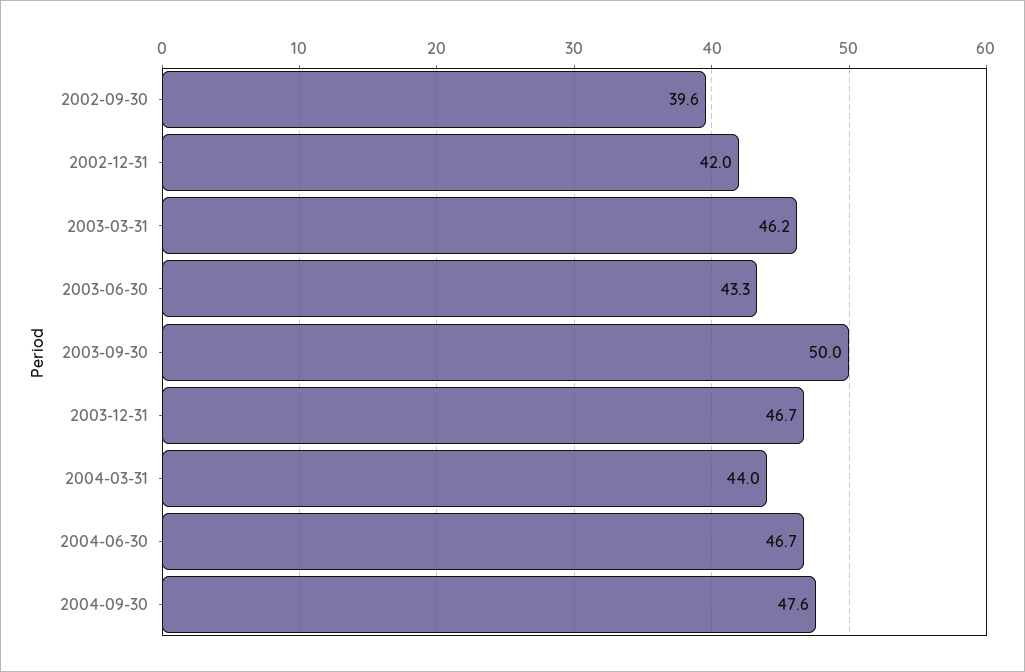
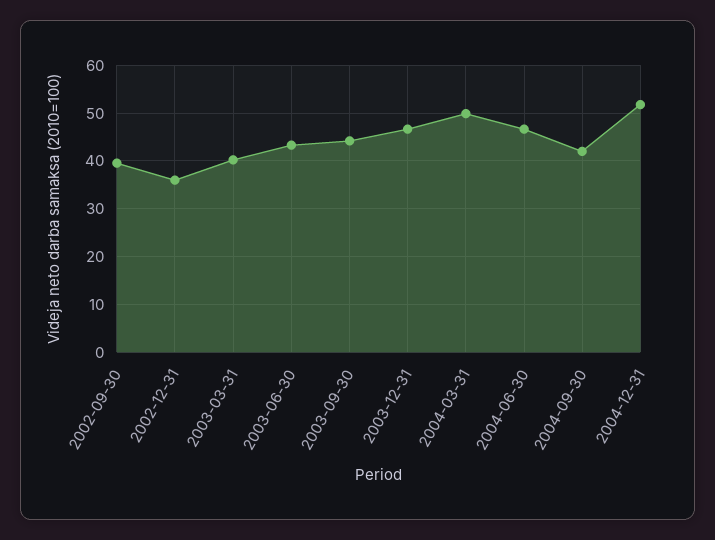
2002-12-31: 42 -> 36
2003-03-31: 46.2 -> 40
2003-09-30: 50 -> 44
2004-03-31: 44 -> 50
2004-09-30: 47.6 -> 42
2004-12-31: none -> 52

